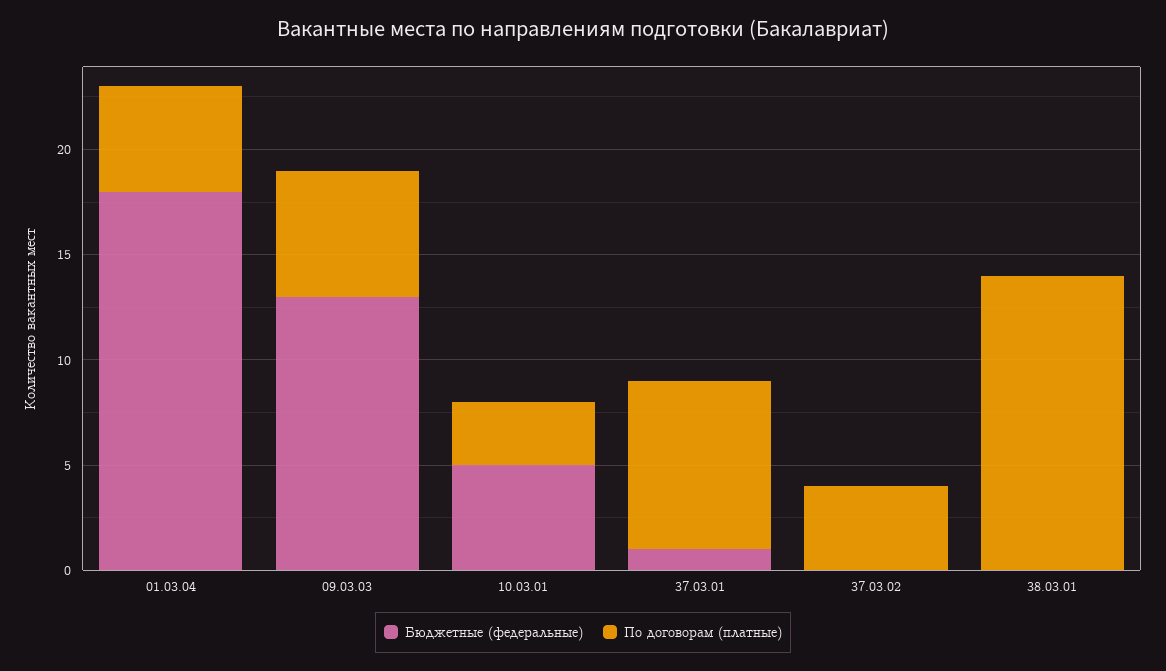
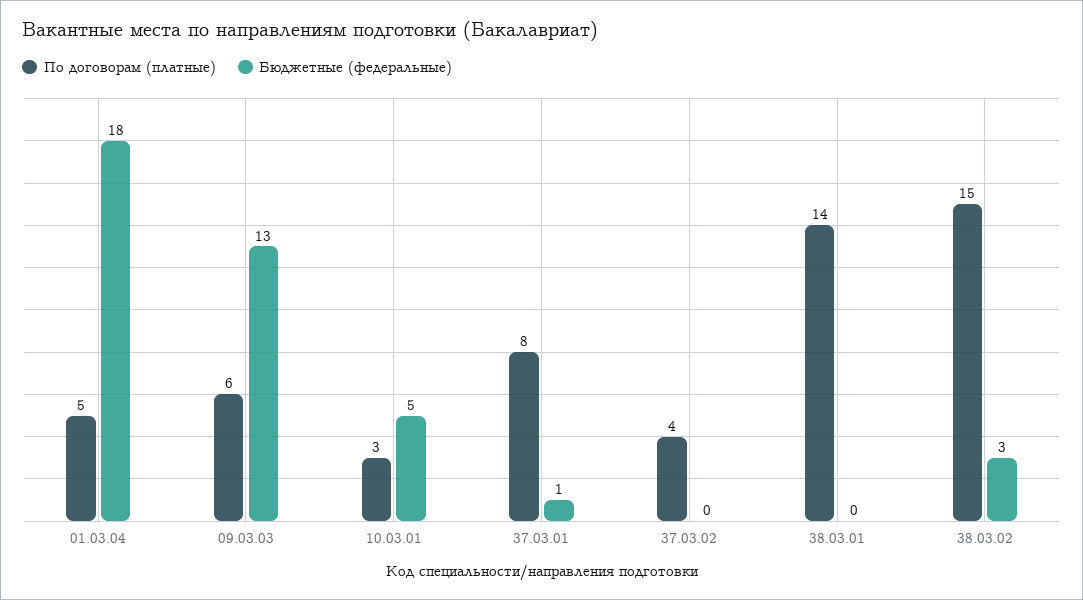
По договорам (платные), 38.03.02: none -> 15
Бюджетные (федеральные), 38.03.02: none -> 3

